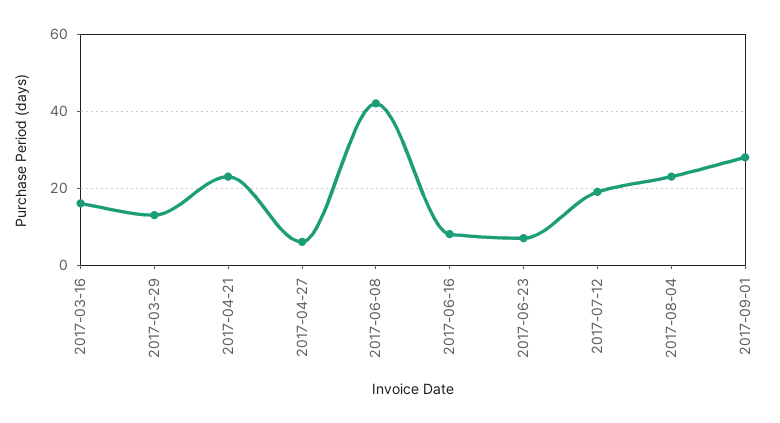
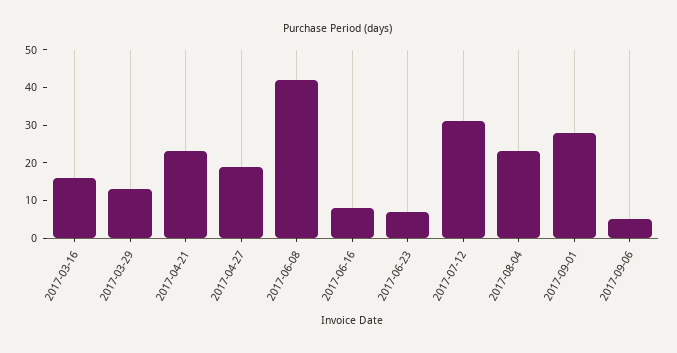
2017-04-27: 5 -> 20
2017-07-12: 20 -> 30
2017-09-06: none -> 5

